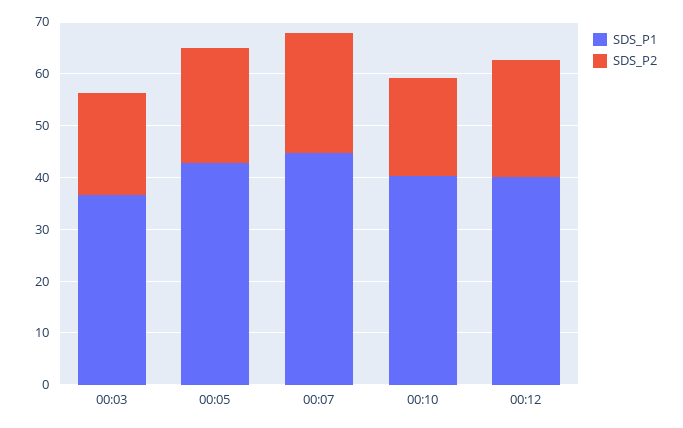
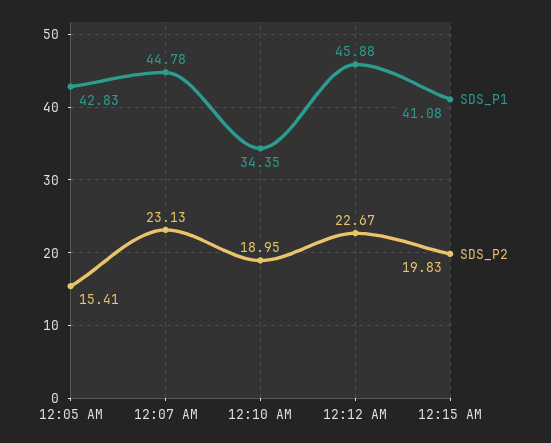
SDS_P1, 00:03: 36 -> none
SDS_P2, 00:03: 20 -> none
SDS_P2, 00:05: 22 -> 15.41
SDS_P1, 00:10: 40 -> 34.35
SDS_P1, 00:12: 40 -> 45.88
SDS_P1, 12:15 AM: none -> 41.08
SDS_P2, 12:15 AM: none -> 19.83

